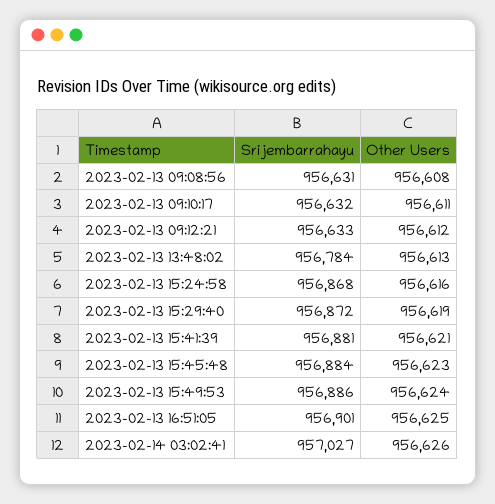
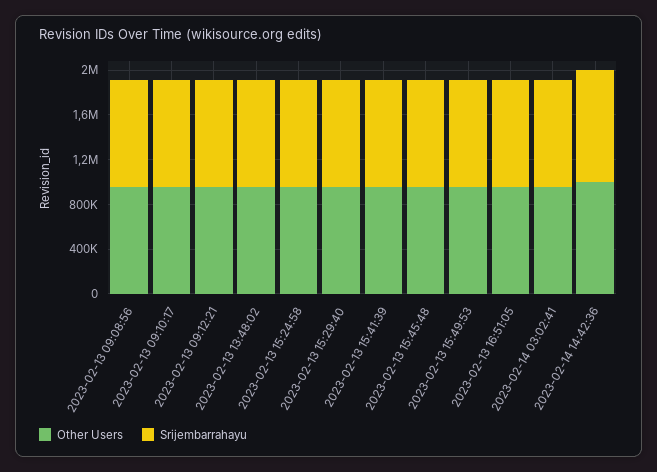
Other Users, 2023-02-14 14:42:36: none -> 1000000
Srijembarrahayu, 2023-02-14 14:42:36: none -> 1000000

